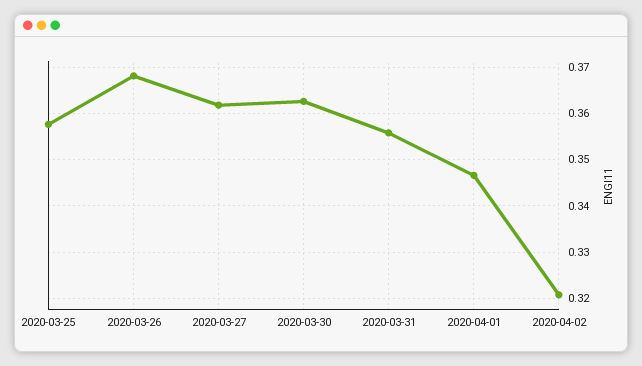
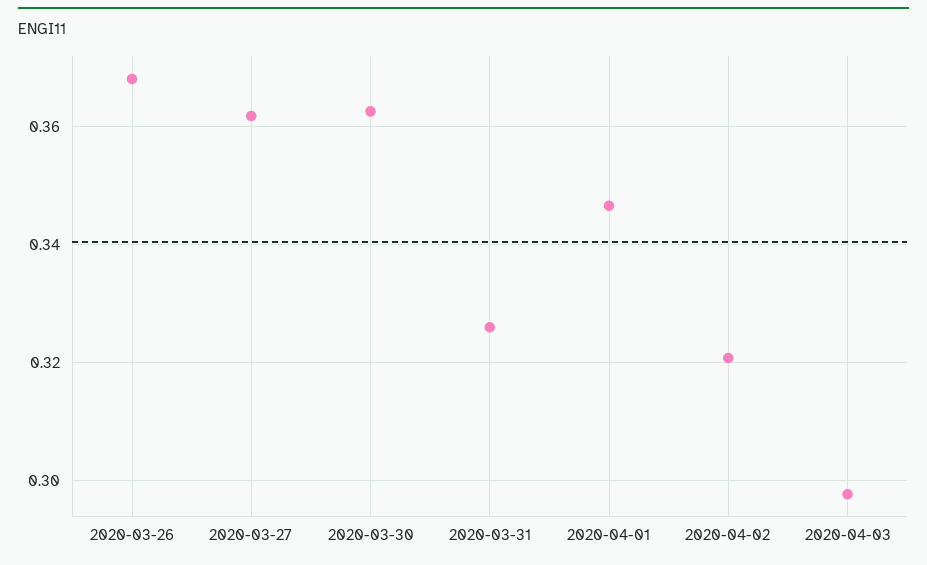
2020-03-25: 0.358 -> none
2020-03-31: 0.356 -> 0.326
2020-04-03: none -> 0.298

